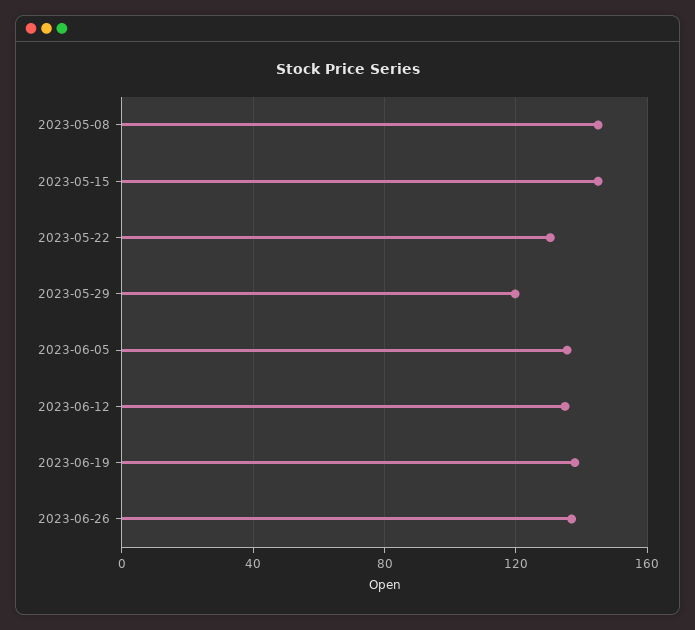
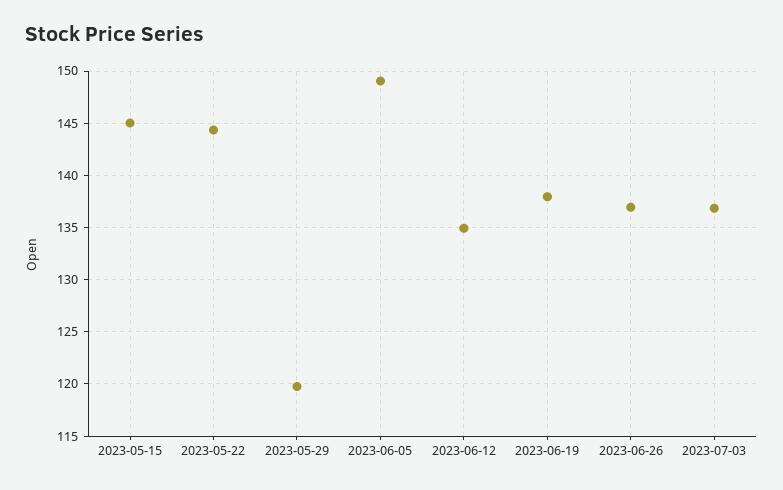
2023-05-08: 145 -> none
2023-05-22: 130 -> 144
2023-06-05: 135 -> 149
2023-07-03: none -> 137

